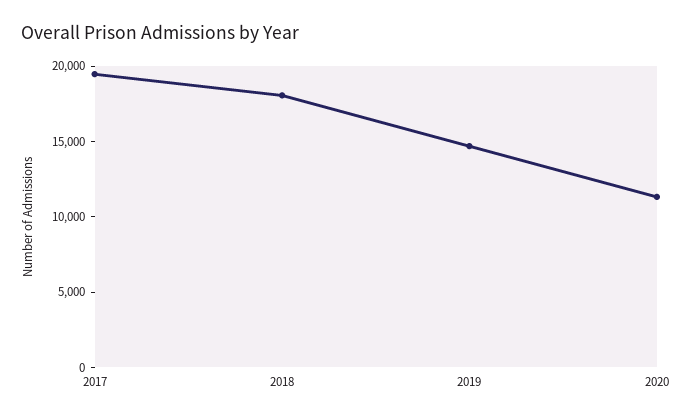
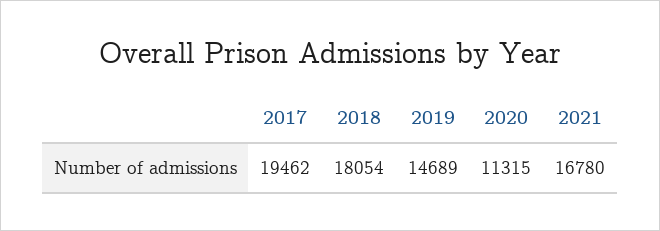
2021: none -> 16780

